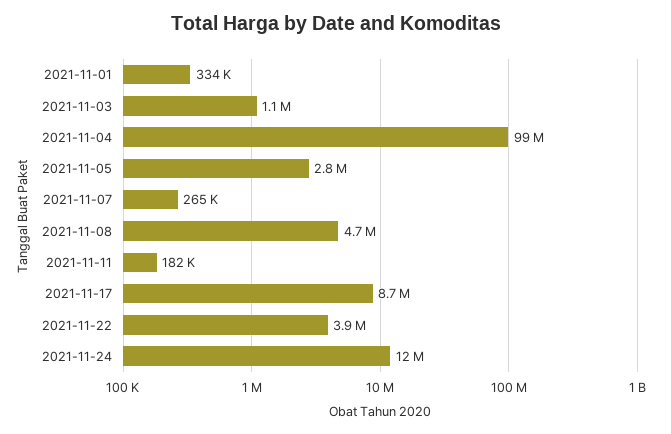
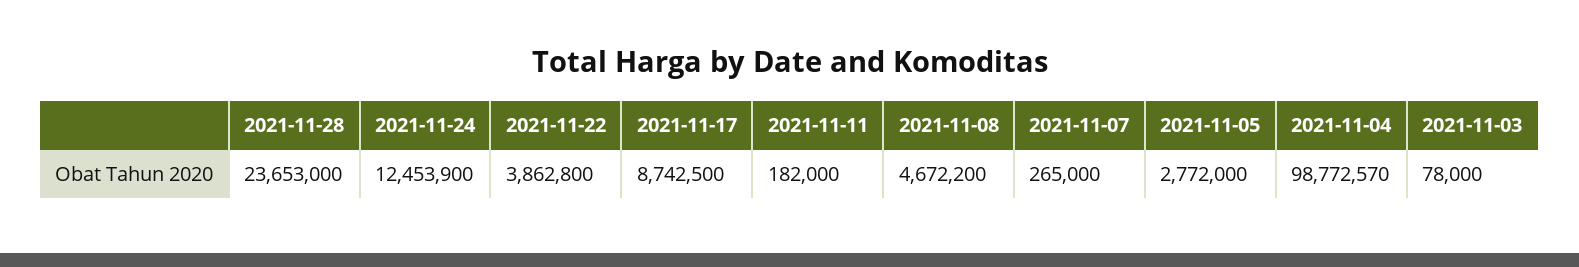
2021-11-01: 334000 -> none
2021-11-03: 1100000 -> 78000
2021-11-28: none -> 23653000

